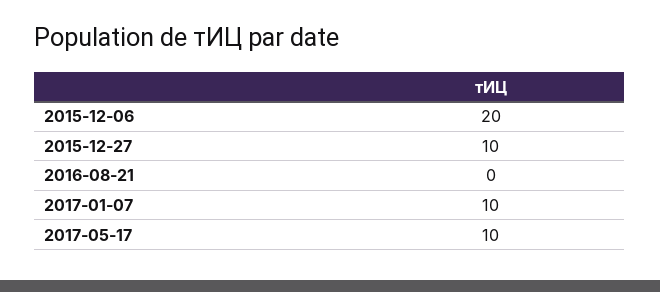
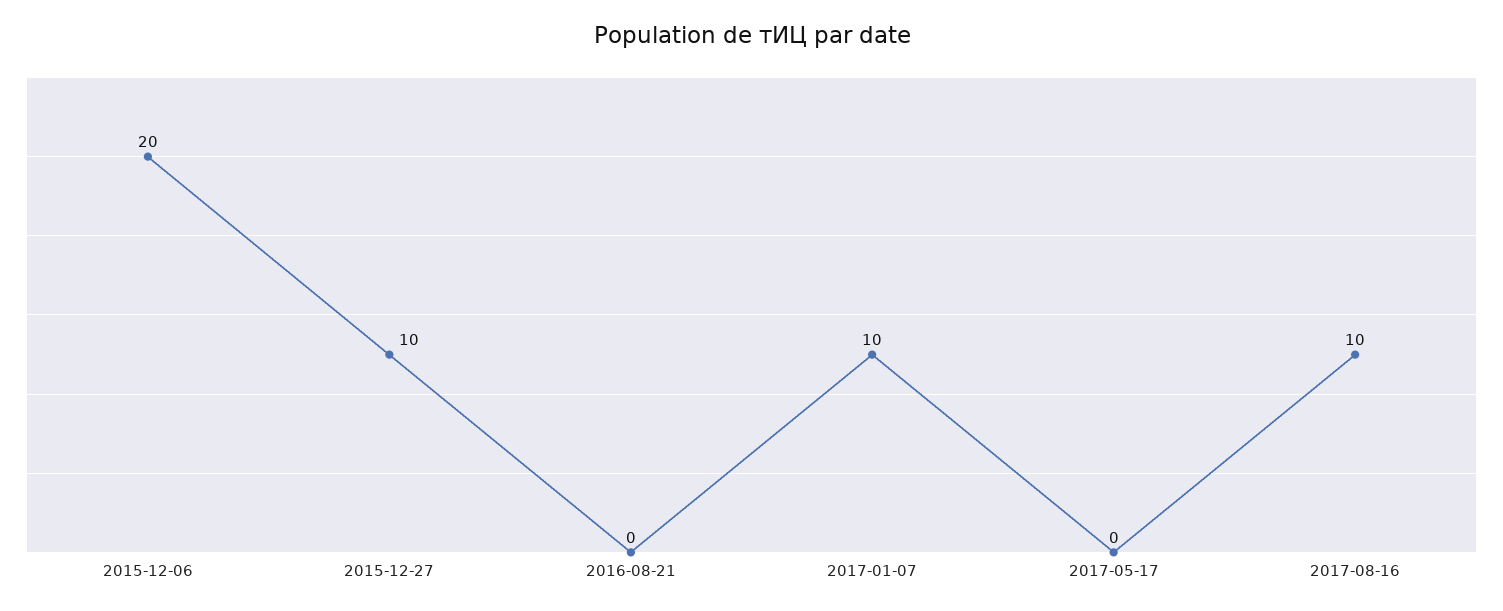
2017-05-17: 10 -> 0
2017-08-16: none -> 10

